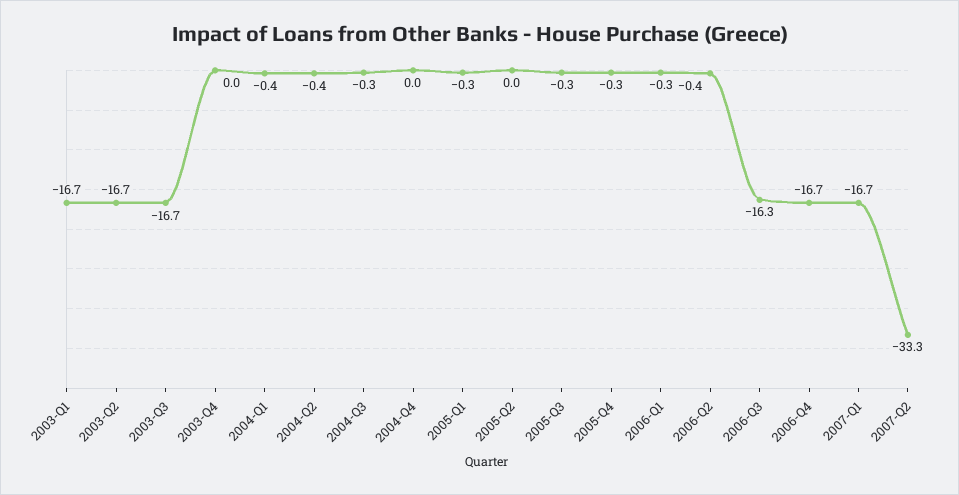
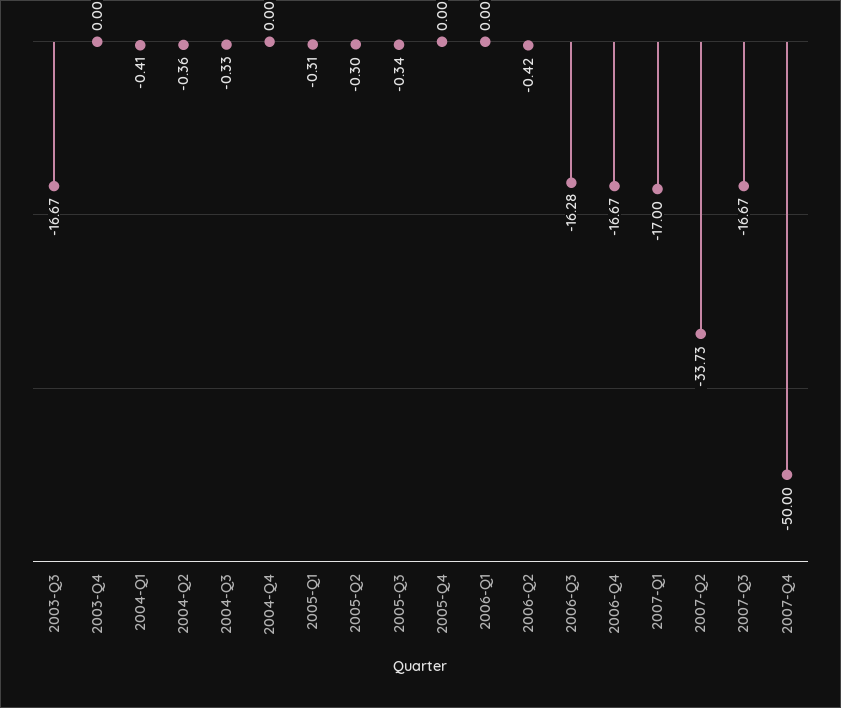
2003-Q1: -16.7 -> none
2003-Q2: -16.7 -> none
2005-Q2: 0 -> -0.3
2005-Q4: -0.3 -> 0
2006-Q1: -0.3 -> 0
2007-Q1: -16.7 -> -17
2007-Q2: -33.3 -> -33.73
2007-Q3: none -> -16.67
2007-Q4: none -> -50

